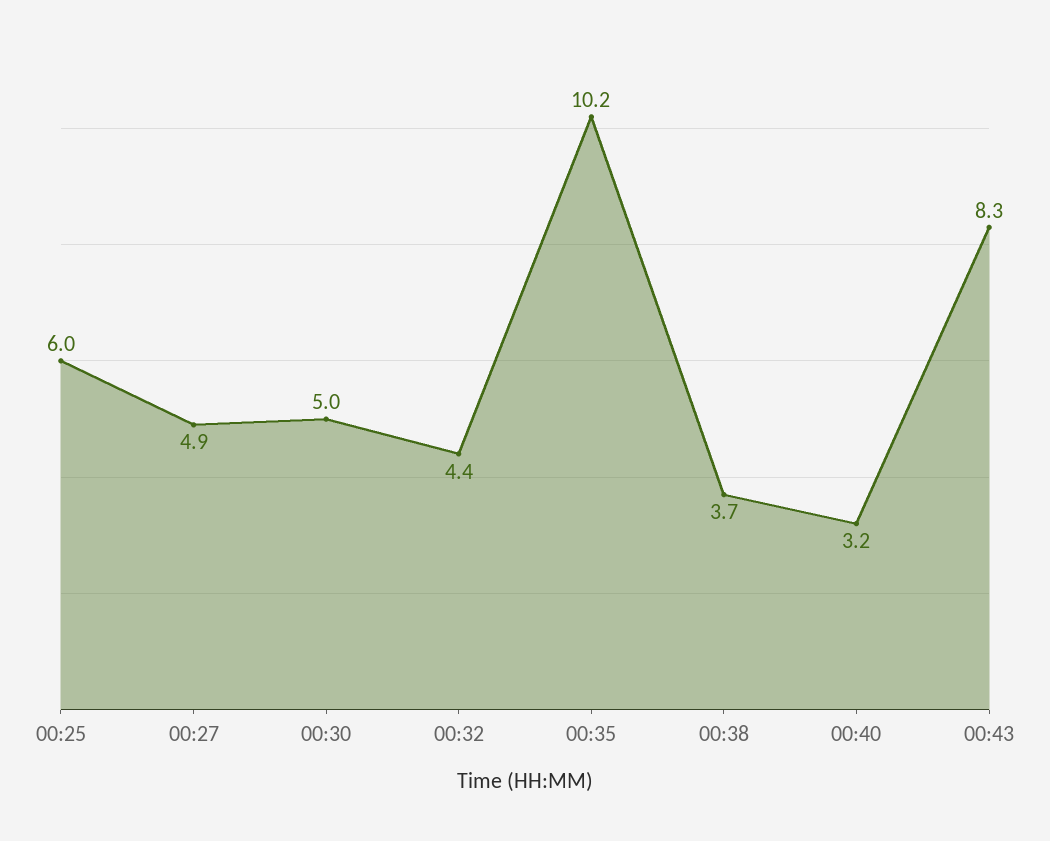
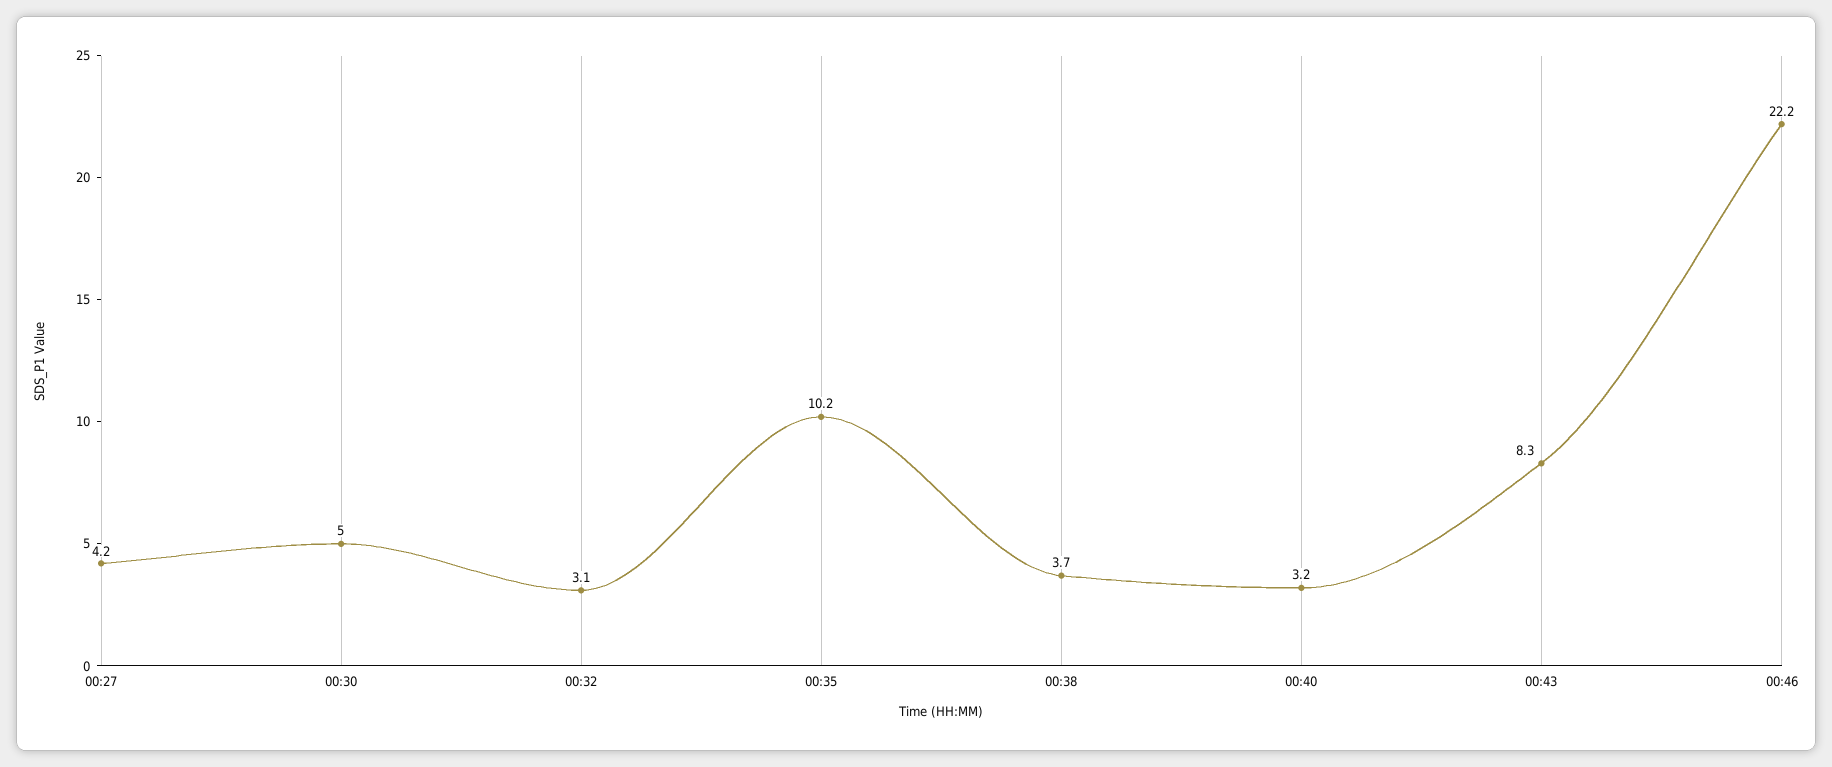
00:25: 6 -> none
00:27: 4.9 -> 4.2
00:32: 4.4 -> 3.1
00:46: none -> 22.2

